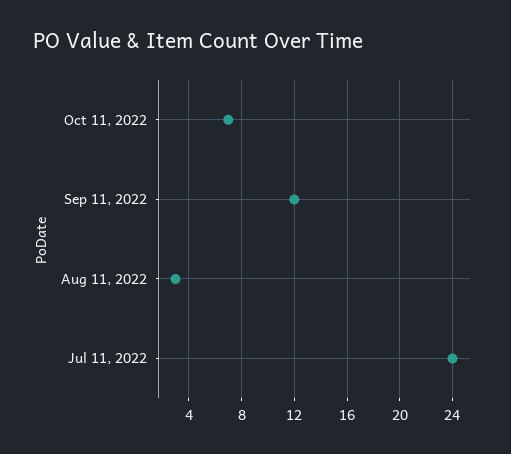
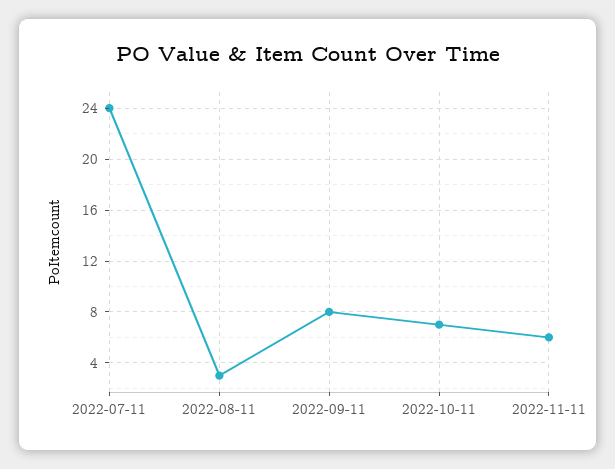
Sep 11, 2022: 12 -> 8
2022-11-11: none -> 6

